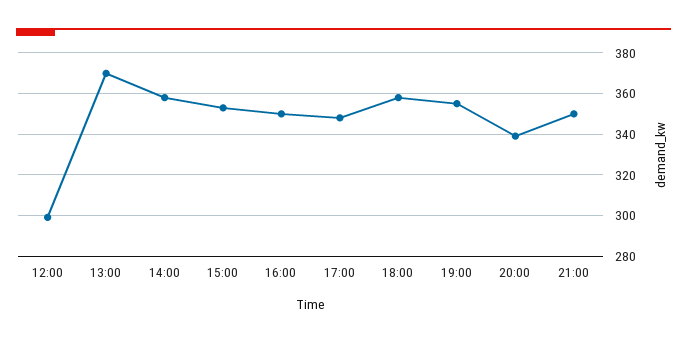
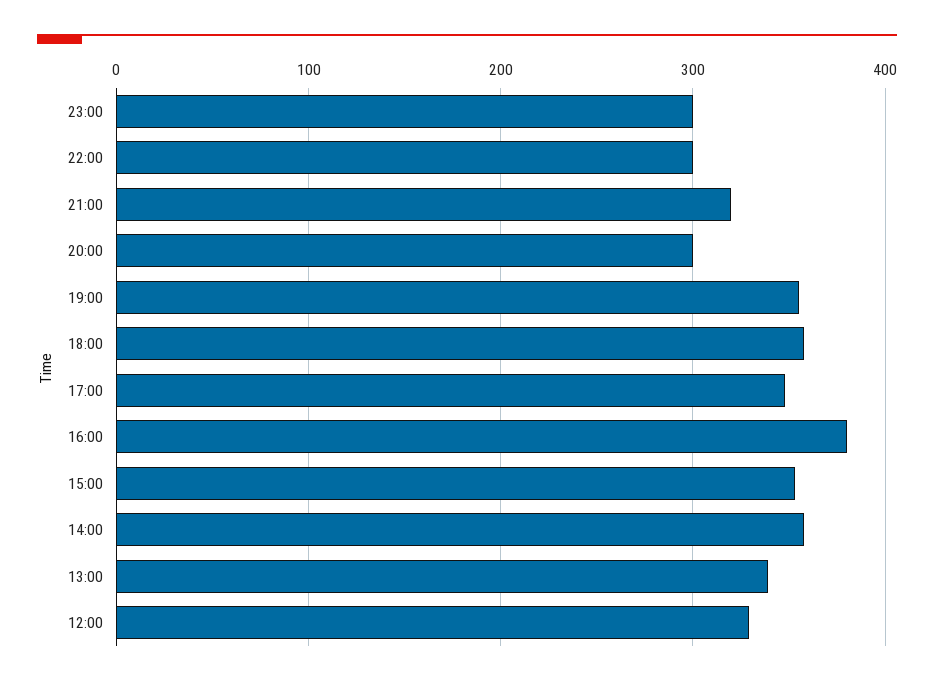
12:00: 300 -> 330
13:00: 370 -> 340
16:00: 350 -> 380
20:00: 340 -> 300
21:00: 350 -> 320
23:00: none -> 300
22:00: none -> 300

